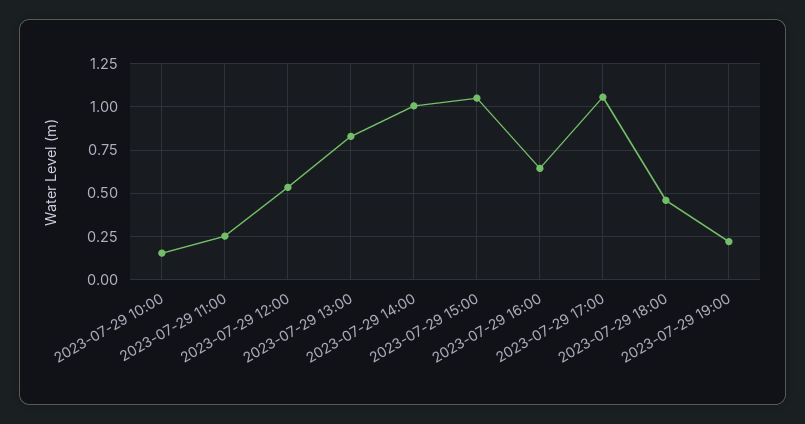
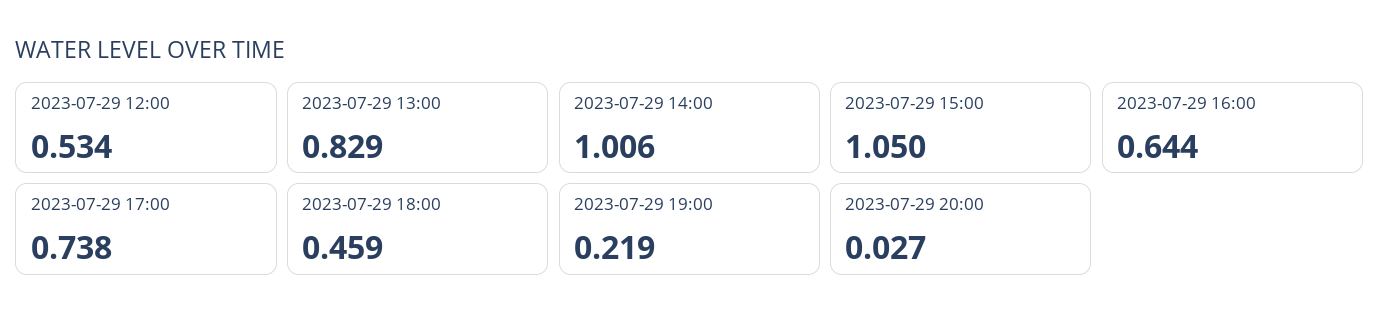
2023-07-29 10:00: 0.15 -> none
2023-07-29 11:00: 0.25 -> none
2023-07-29 17:00: 1.05 -> 0.738
2023-07-29 20:00: none -> 0.027

